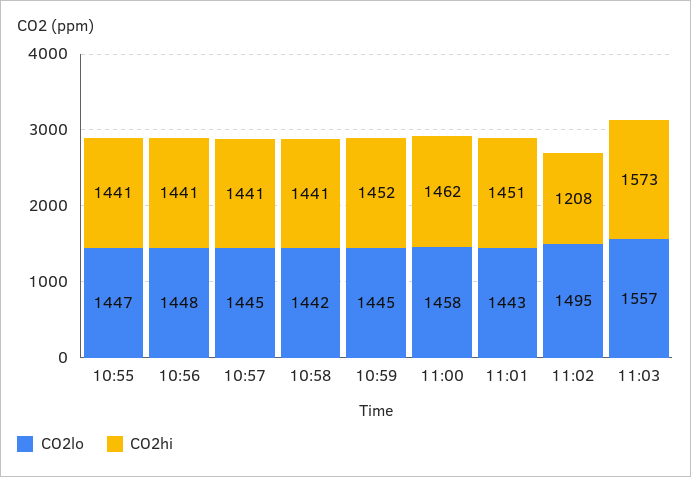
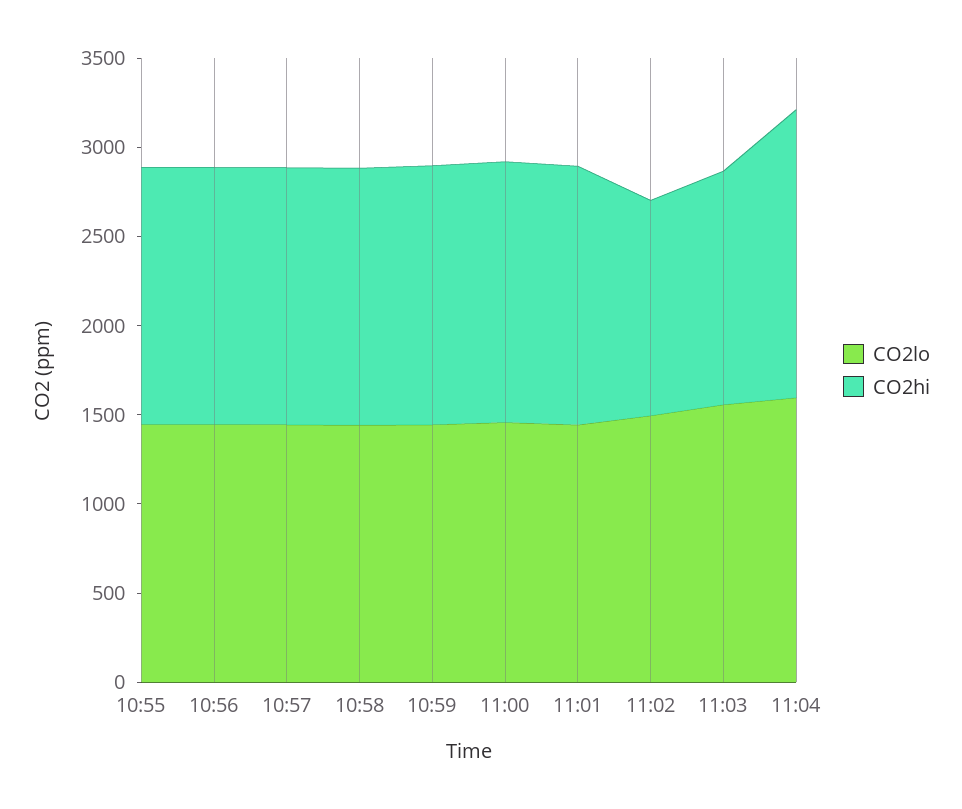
CO2hi, 11:03: 1573 -> 1300
CO2lo, 11:04: none -> 1600
CO2hi, 11:04: none -> 1600

